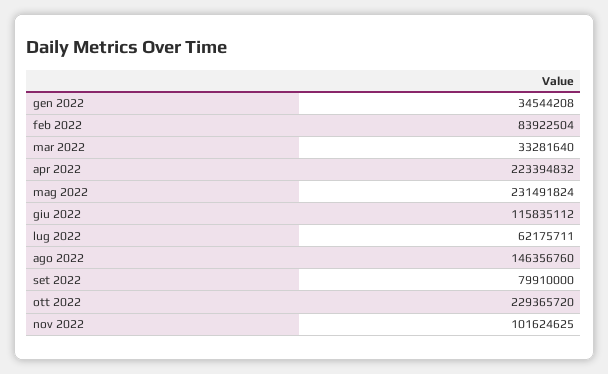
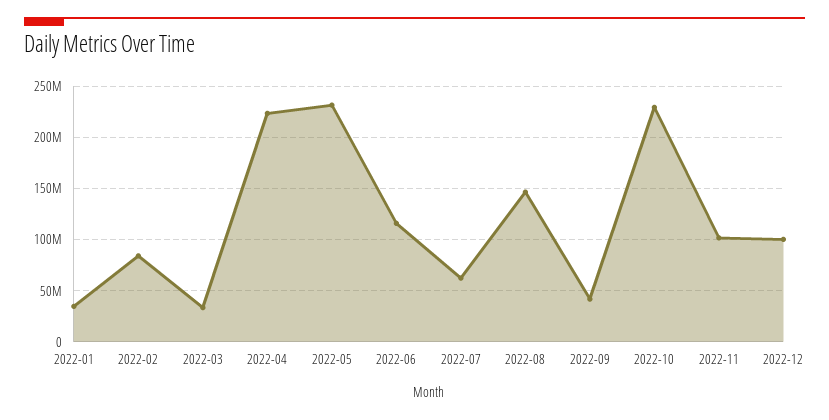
set 2022: 79910000 -> 40000000
2022-12: none -> 100000000

